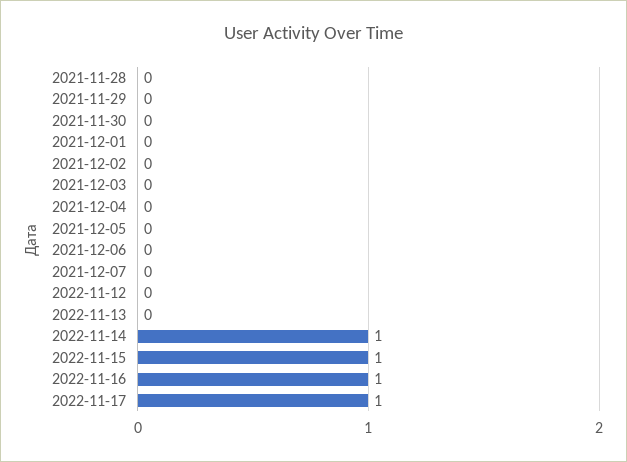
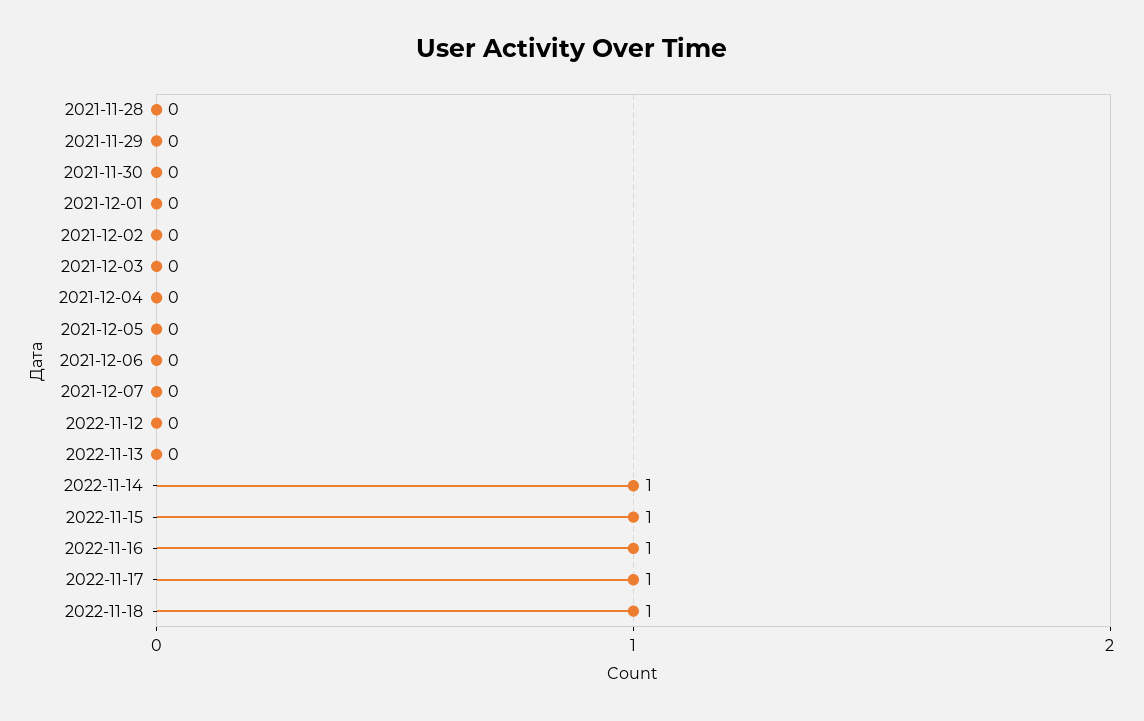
2022-11-18: none -> 1

